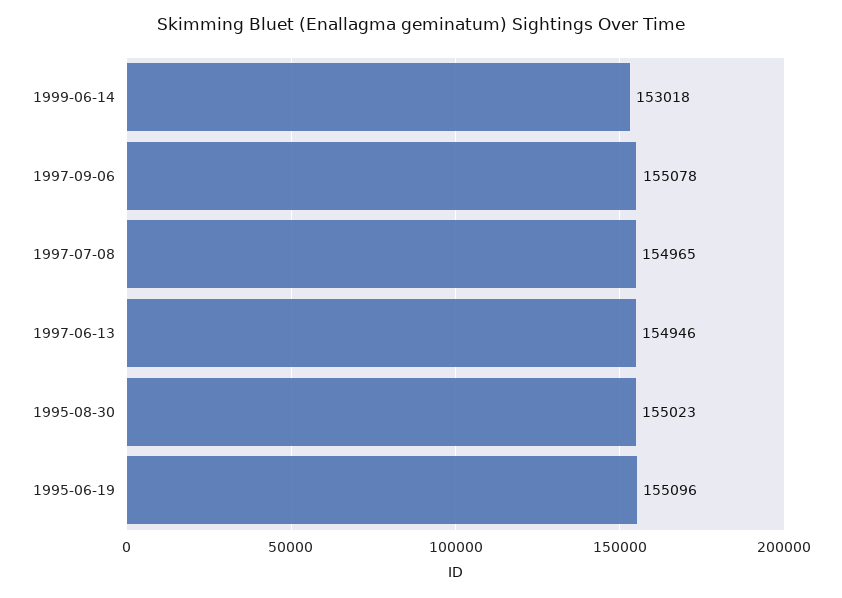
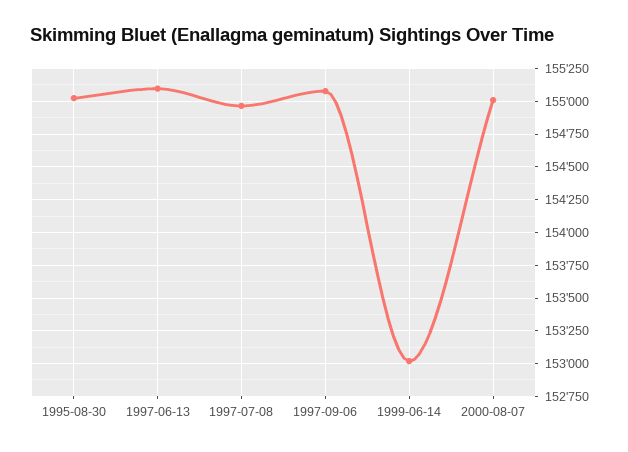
1997-06-13: 154946 -> 155100
1995-06-19: 155096 -> none
2000-08-07: none -> 155000

